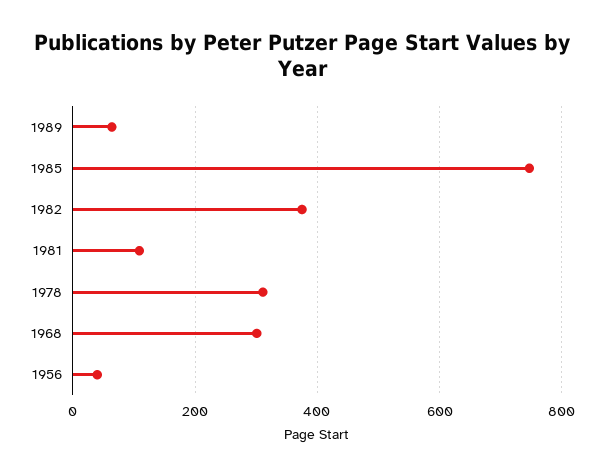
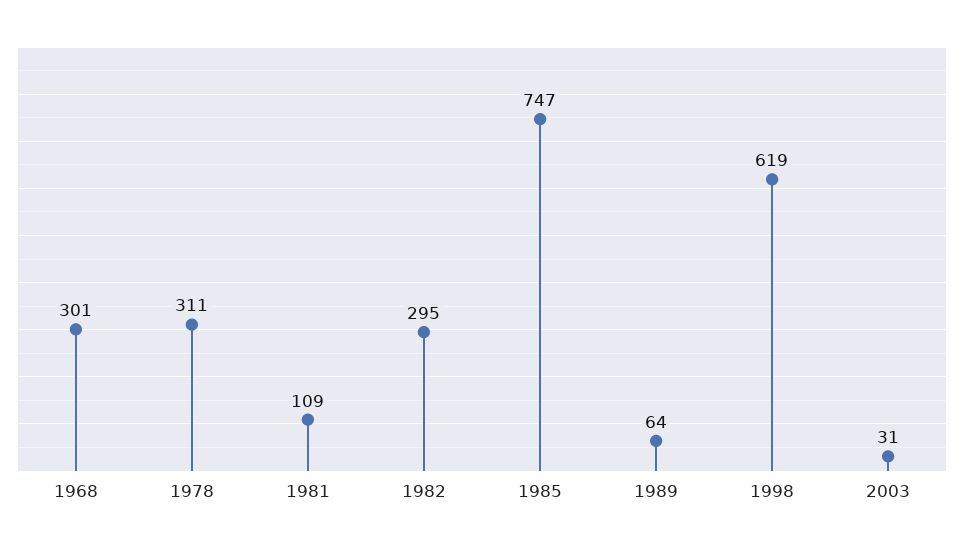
1982: 380 -> 295
1956: 40 -> none
1998: none -> 619
2003: none -> 31

